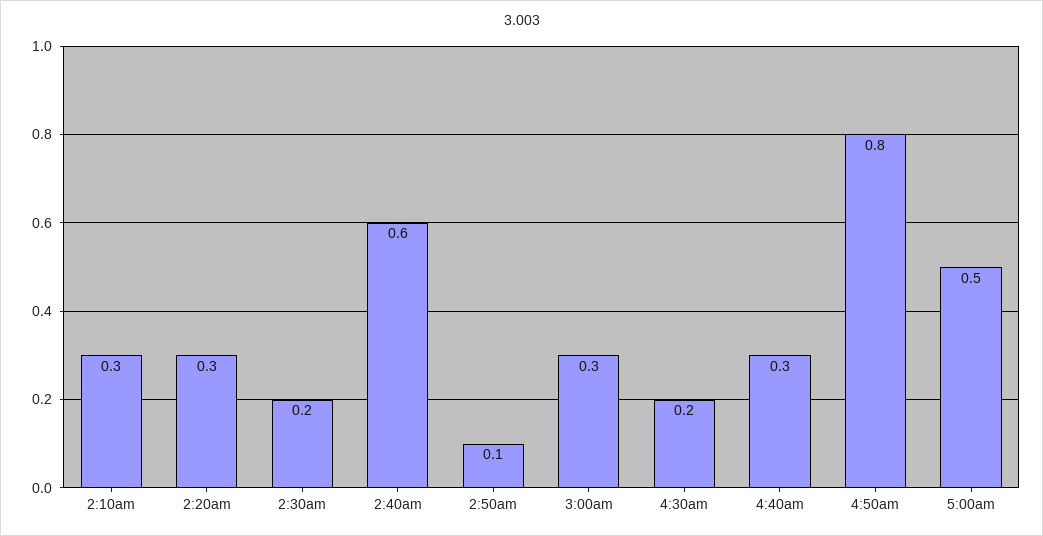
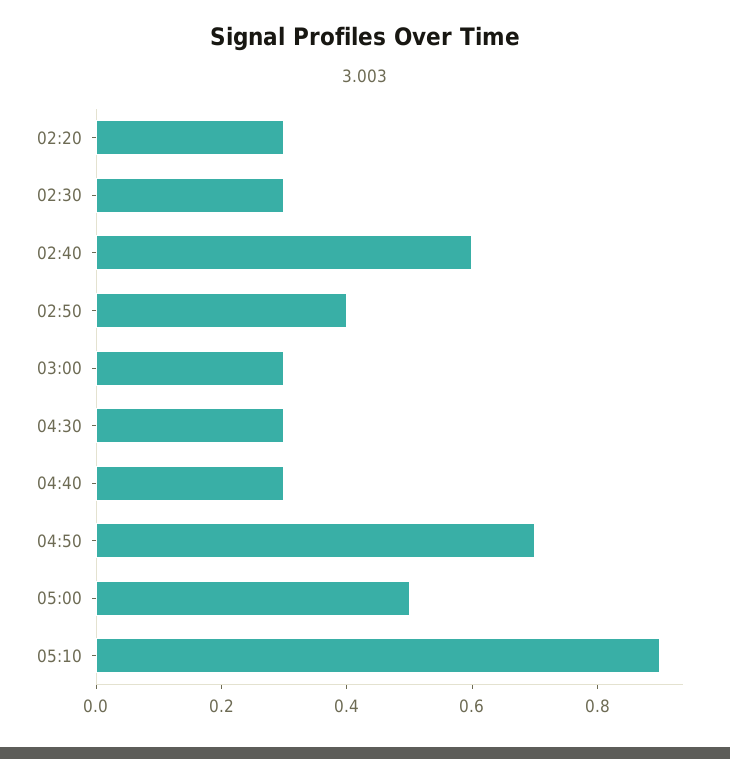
2:10am: 0.3 -> none
2:30am: 0.2 -> 0.3
2:50am: 0.1 -> 0.4
4:30am: 0.2 -> 0.3
4:50am: 0.8 -> 0.7
05:10: none -> 0.9

